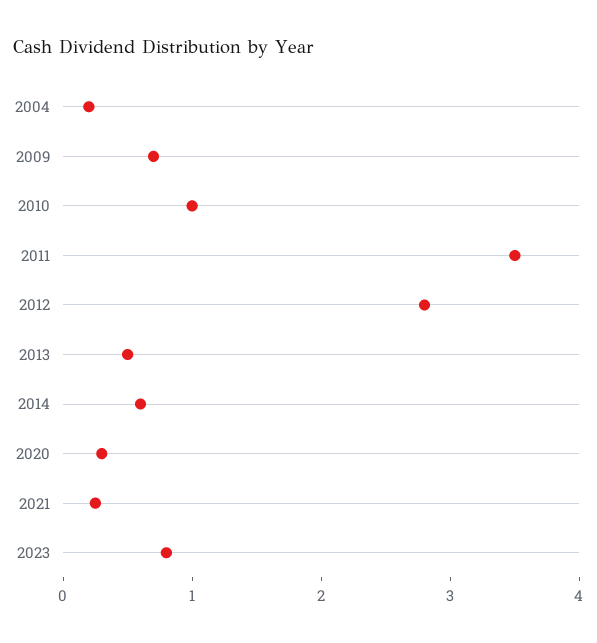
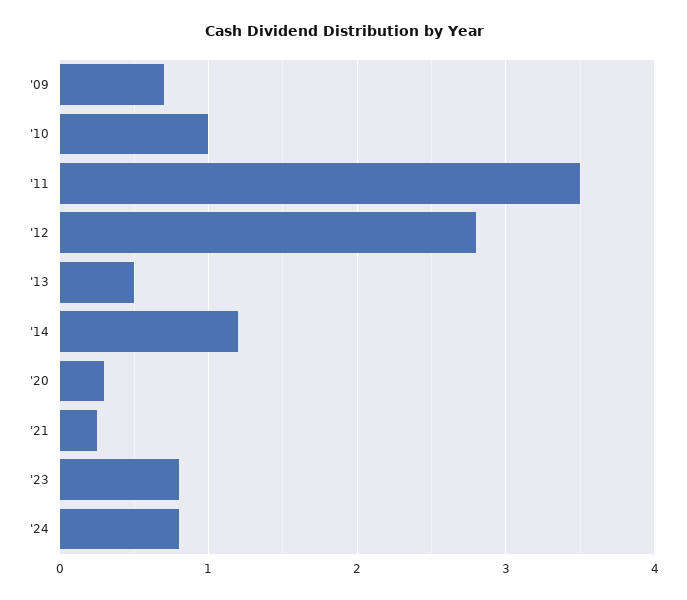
2004: 0.2 -> none
2014: 0.6 -> 1.2
'24: none -> 0.8

